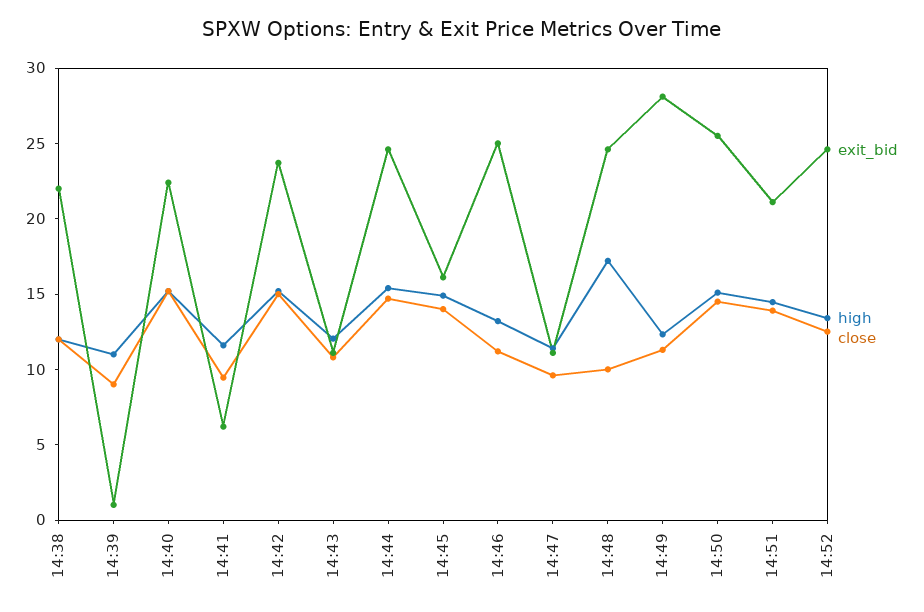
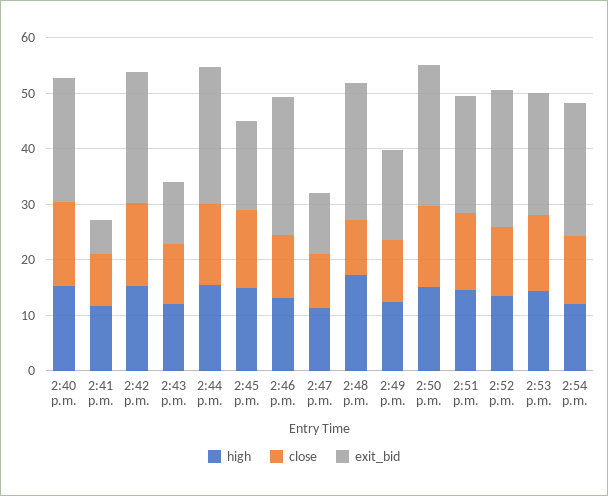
exit_bid, 14:38: 22 -> none
high, 14:38: 12 -> none
close, 14:38: 12 -> none
exit_bid, 14:39: 1 -> none
high, 14:39: 11 -> none
close, 14:39: 9 -> none
exit_bid, 14:49: 28 -> 16
high, 2:53 p.m.: none -> 14
close, 2:53 p.m.: none -> 14
exit_bid, 2:53 p.m.: none -> 22
high, 2:54 p.m.: none -> 12
close, 2:54 p.m.: none -> 12
exit_bid, 2:54 p.m.: none -> 24

